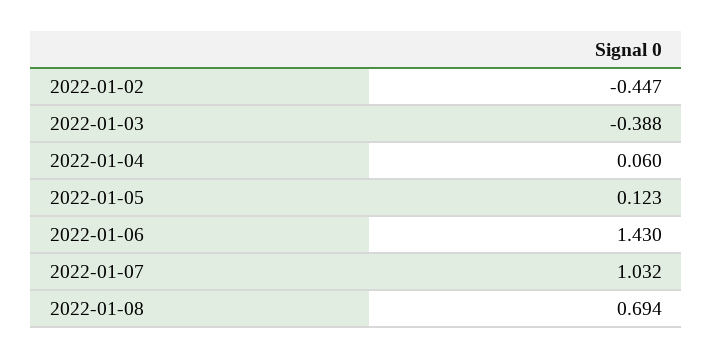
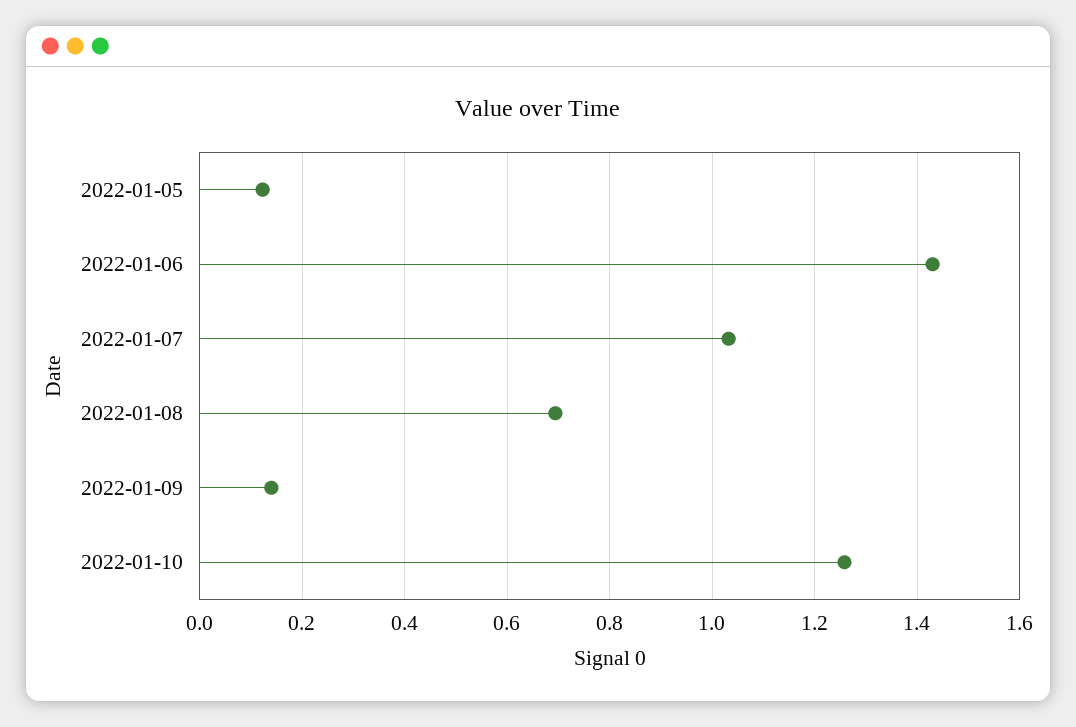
2022-01-02: -0.447 -> none
2022-01-03: -0.388 -> none
2022-01-04: 0.06 -> none
2022-01-09: none -> 0.14
2022-01-10: none -> 1.26

